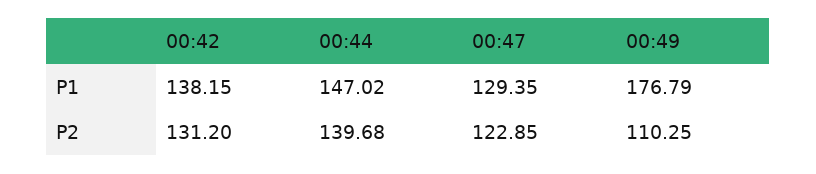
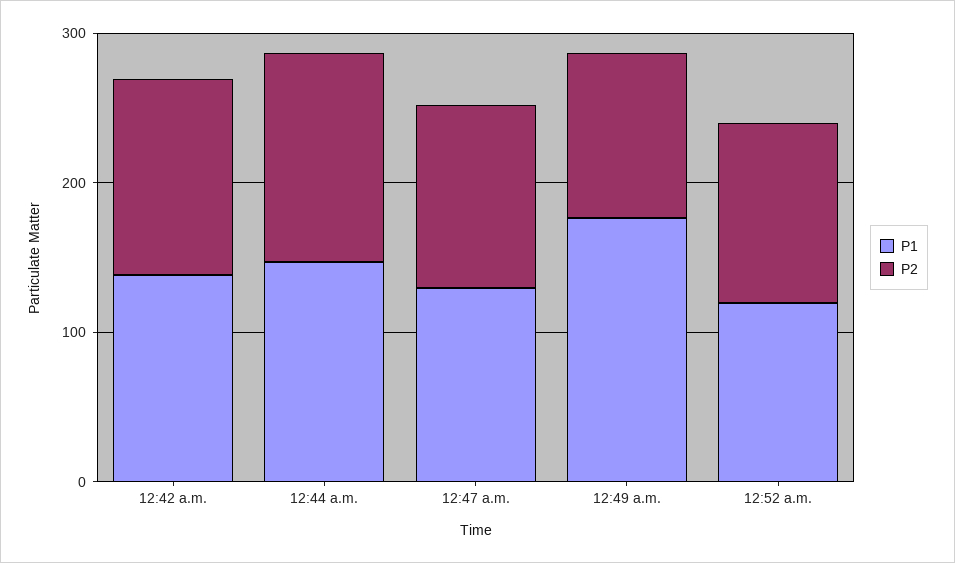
P1, 12:52 a.m.: none -> 120
P2, 12:52 a.m.: none -> 120

